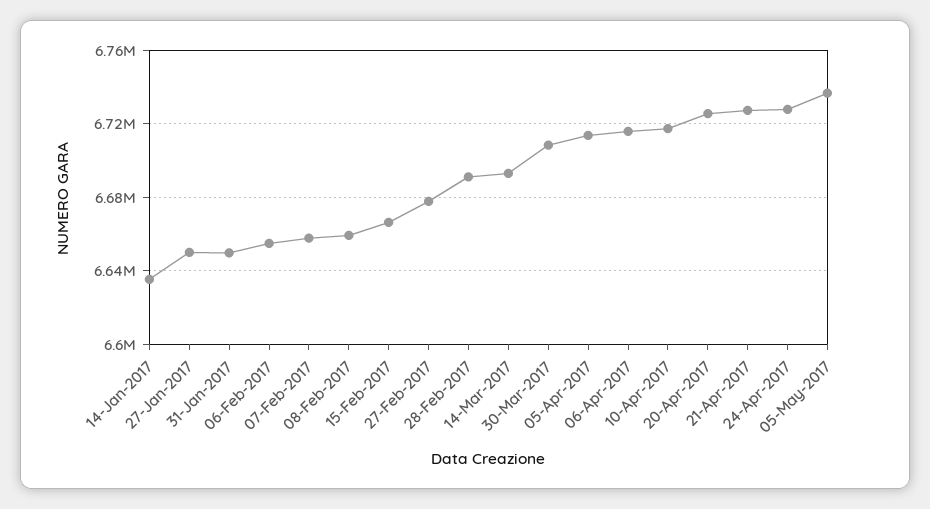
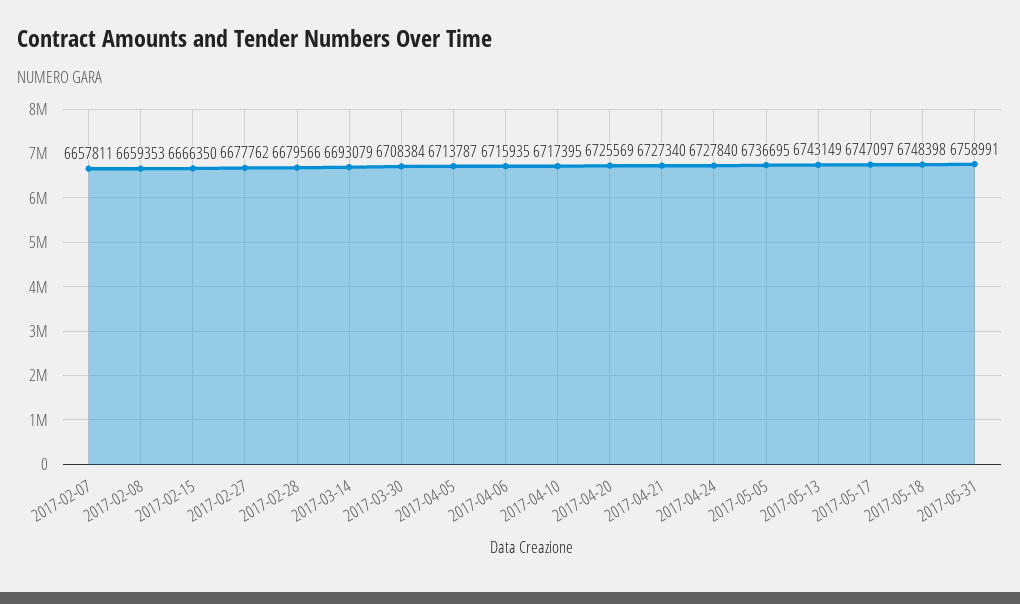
14-Jan-2017: 6635000 -> none
27-Jan-2017: 6650000 -> none
31-Jan-2017: 6650000 -> none
06-Feb-2017: 6655000 -> none
28-Feb-2017: 6690000 -> 6679566
2017-05-13: none -> 6743149
2017-05-17: none -> 6747097
2017-05-18: none -> 6748398
2017-05-31: none -> 6758991

